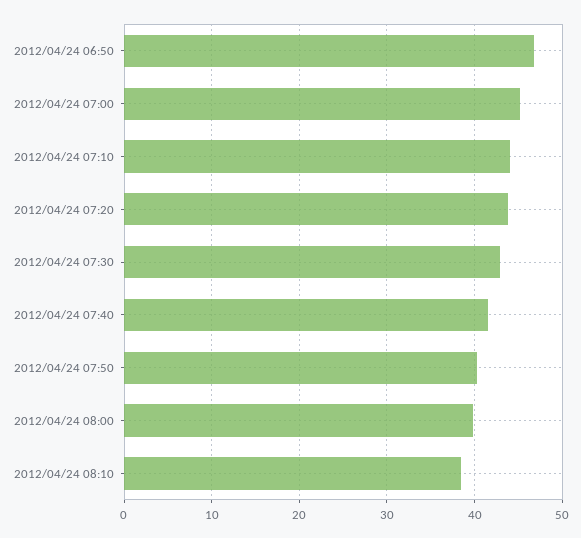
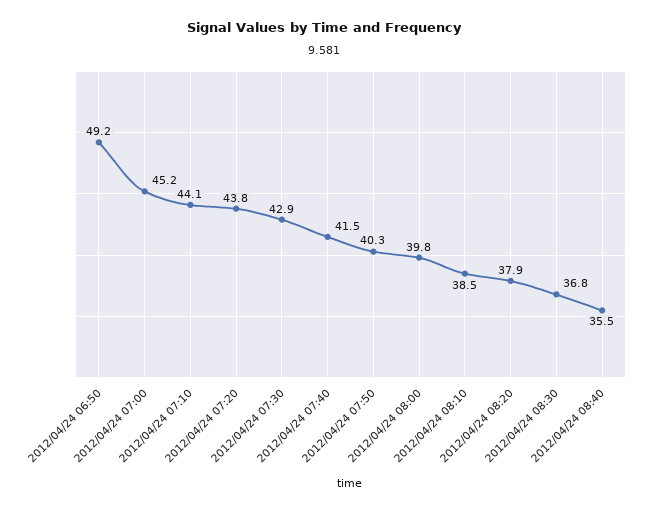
2012/04/24 06:50: 47 -> 49.2
2012/04/24 08:20: none -> 37.9
2012/04/24 08:30: none -> 36.8
2012/04/24 08:40: none -> 35.5

